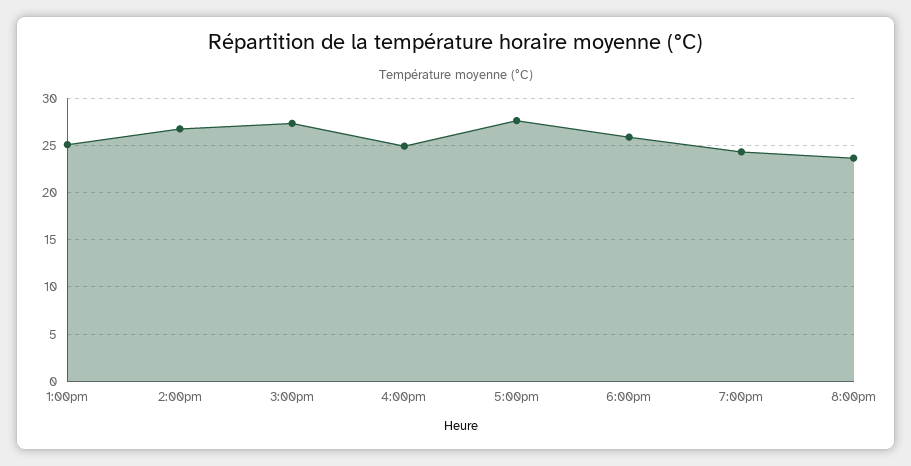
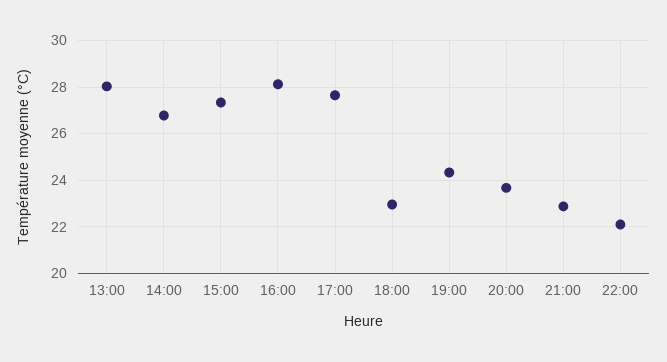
1:00pm: 25 -> 28
4:00pm: 25 -> 28
6:00pm: 26 -> 23
21:00: none -> 23
22:00: none -> 22

